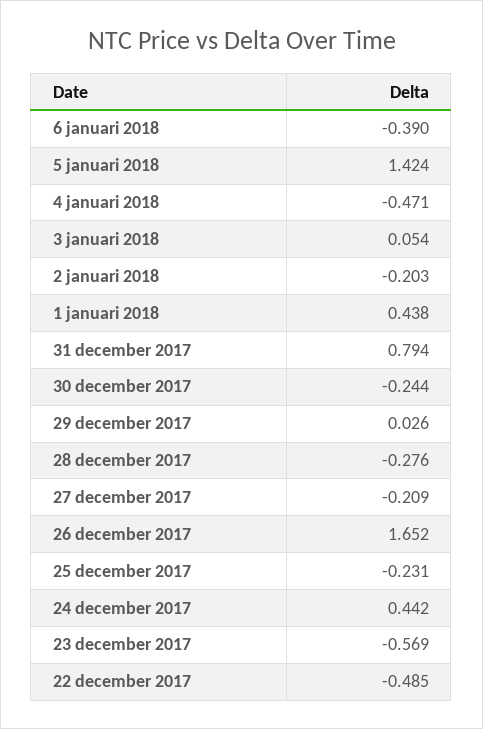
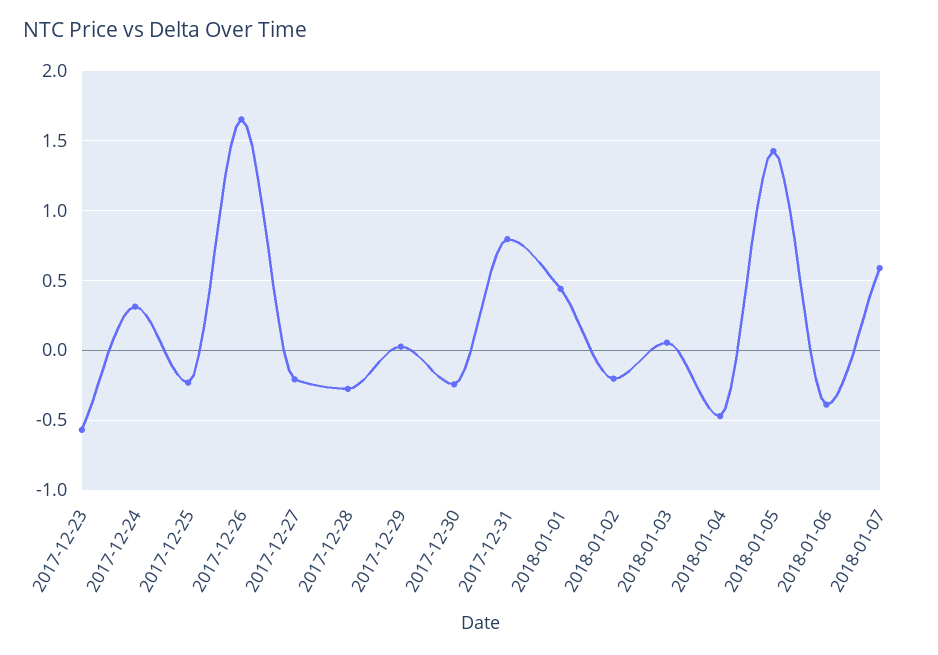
24 december 2017: 0.442 -> 0.3
22 december 2017: -0.485 -> none
2018-01-07: none -> 0.6

